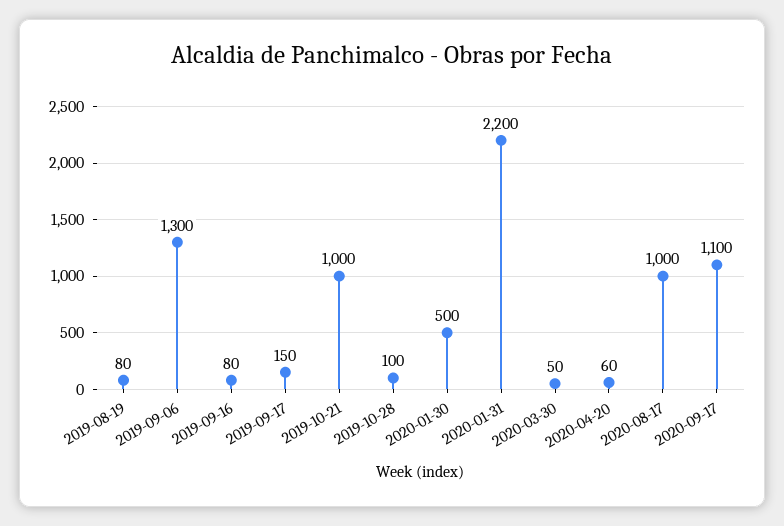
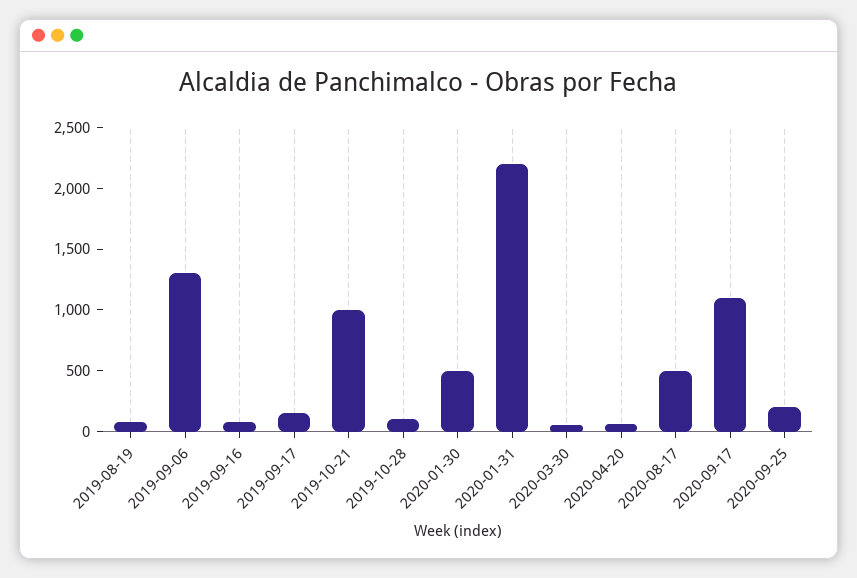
2020-08-17: 1000 -> 500
2020-09-25: none -> 200

